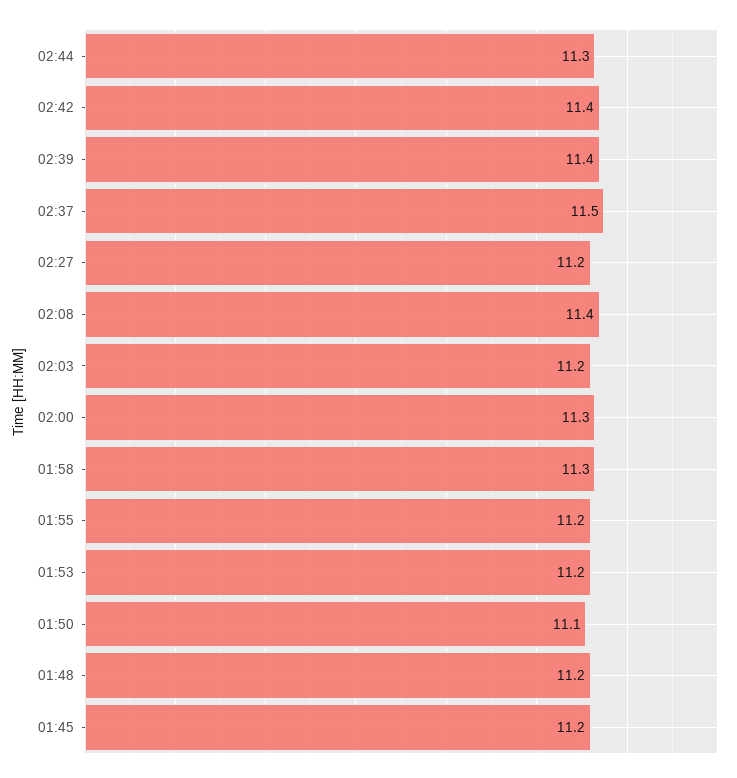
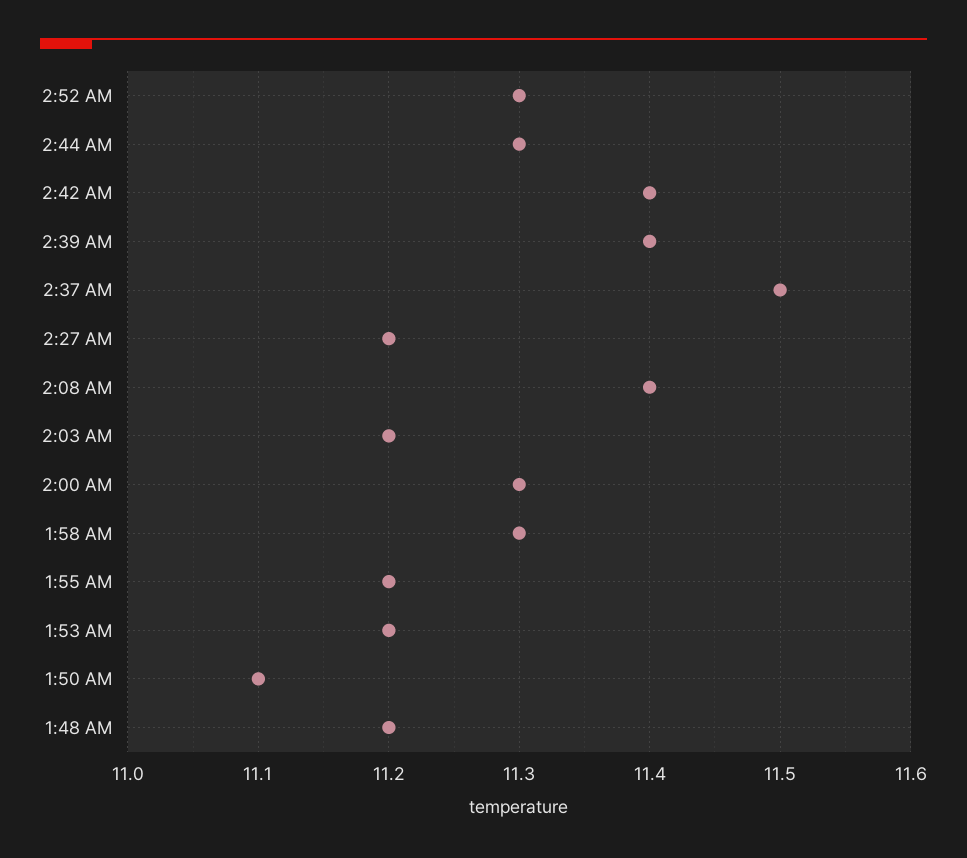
01:45: 11.2 -> none
2:52 AM: none -> 11.3

